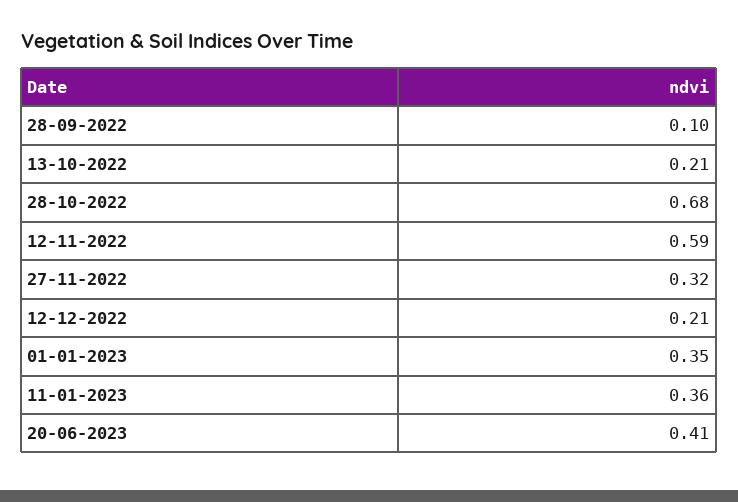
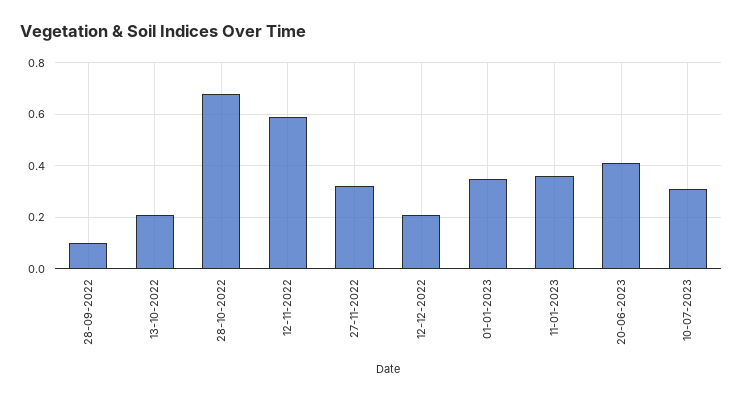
10-07-2023: none -> 0.3

